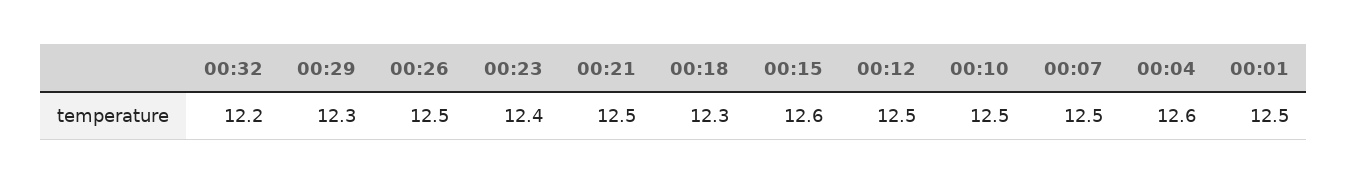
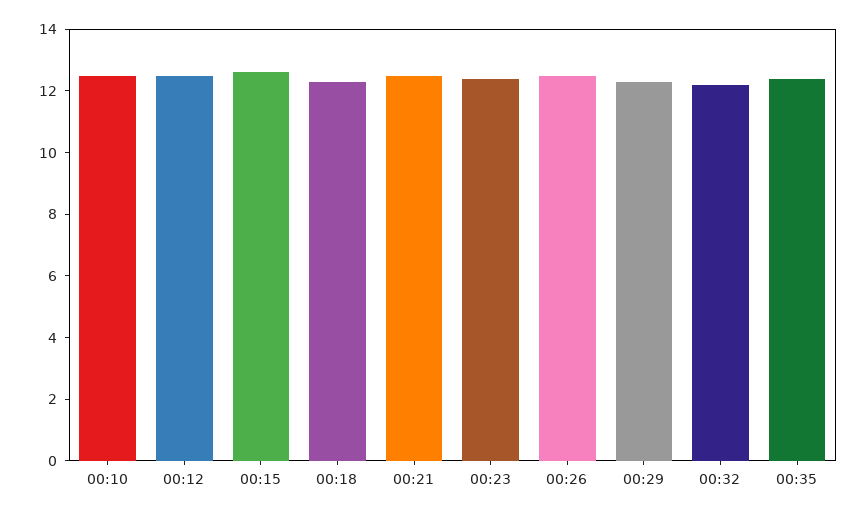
00:07: 12.5 -> none
00:04: 12.6 -> none
00:01: 12.5 -> none
00:35: none -> 12.5

